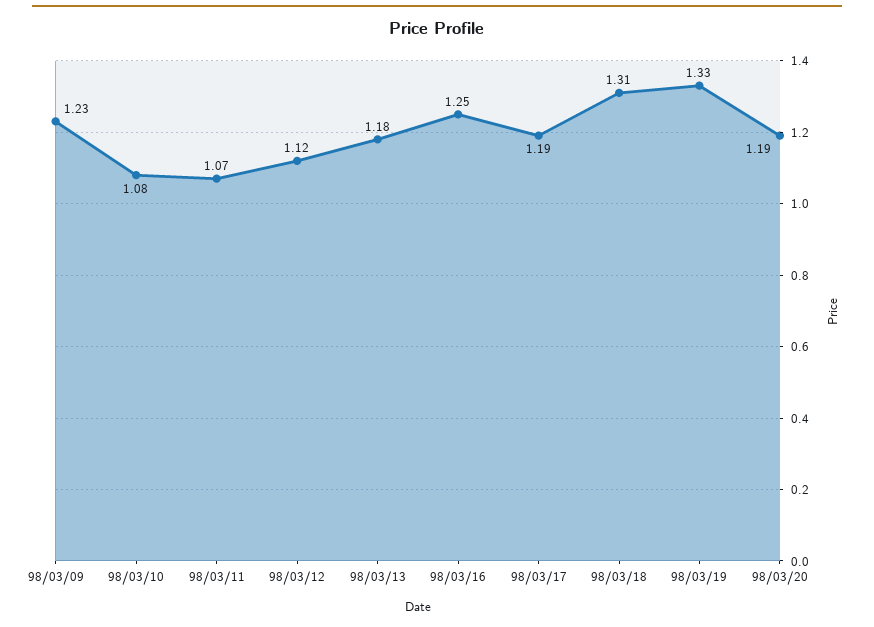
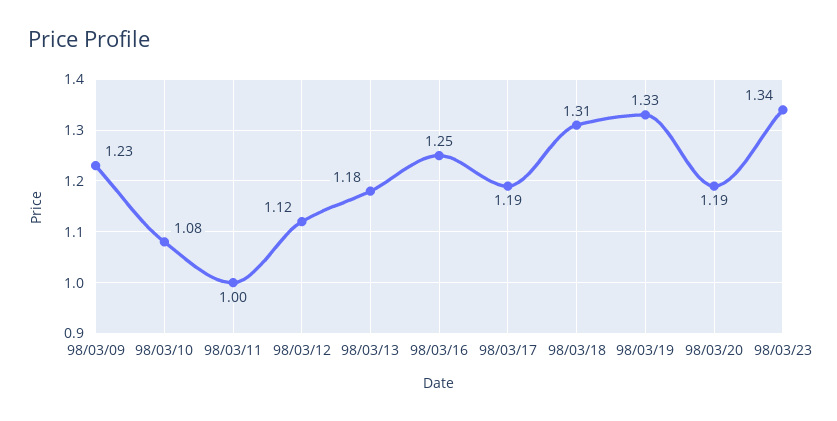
98/03/11: 1.07 -> 1
98/03/23: none -> 1.34

